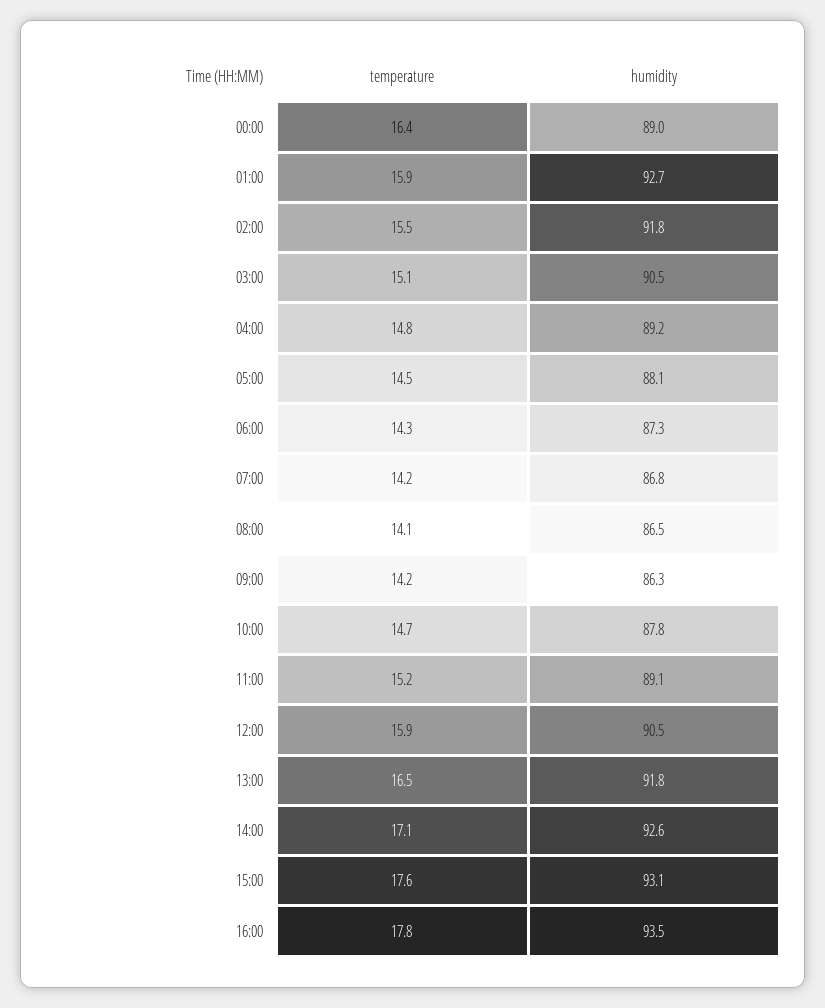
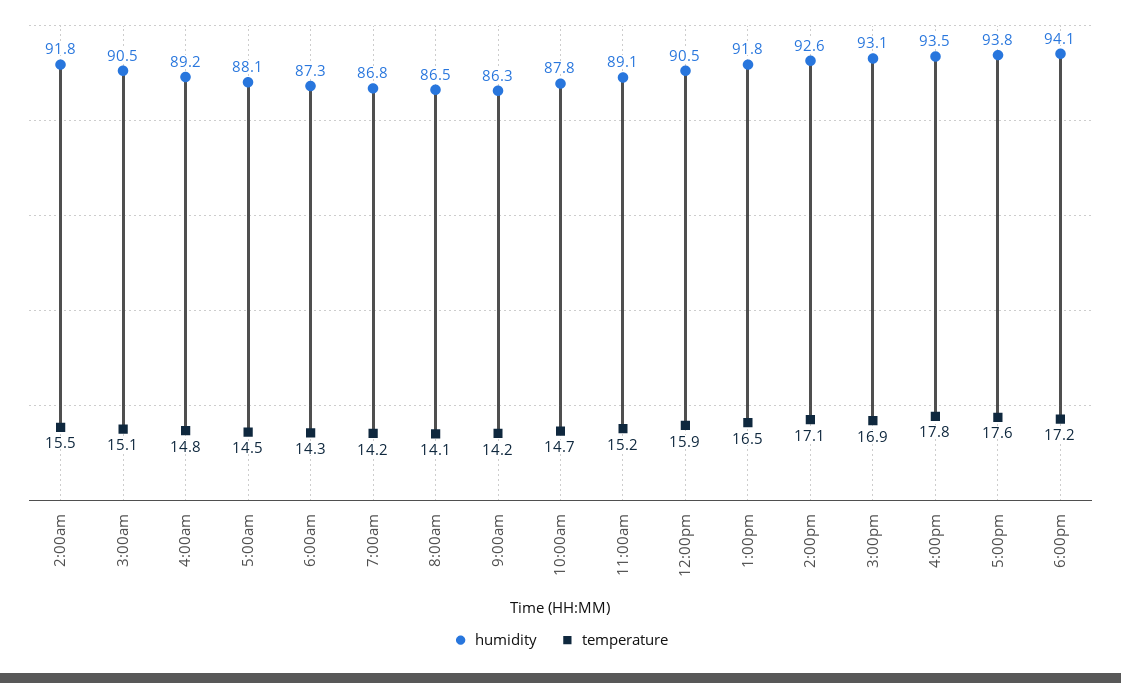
temperature, 00:00: 16.4 -> none
humidity, 00:00: 89 -> none
temperature, 01:00: 15.9 -> none
humidity, 01:00: 92.7 -> none
temperature, 15:00: 17.6 -> 16.9
humidity, 5:00pm: none -> 93.8
temperature, 5:00pm: none -> 17.6
humidity, 6:00pm: none -> 94.1
temperature, 6:00pm: none -> 17.2

